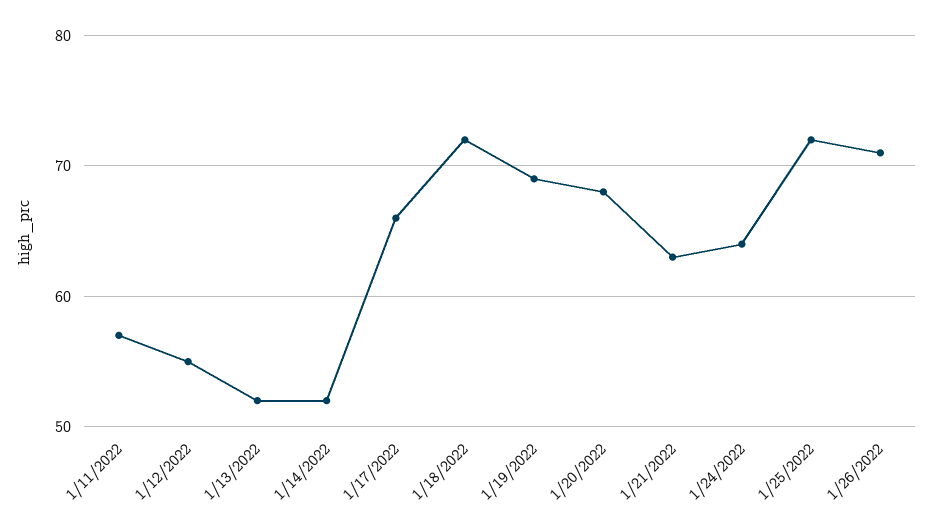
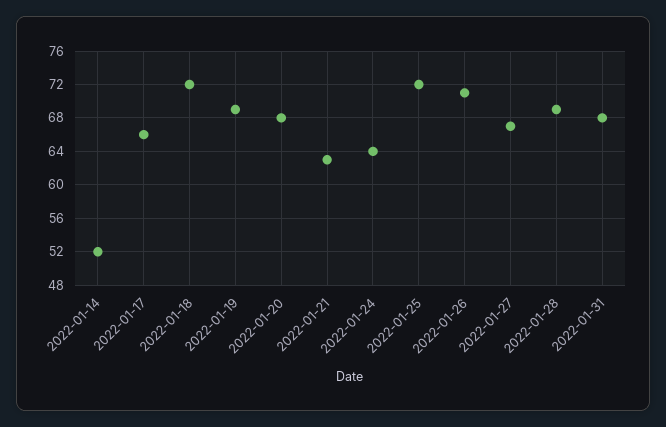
1/11/2022: 57 -> none
1/12/2022: 55 -> none
1/13/2022: 52 -> none
2022-01-27: none -> 67
2022-01-28: none -> 69
2022-01-31: none -> 68

